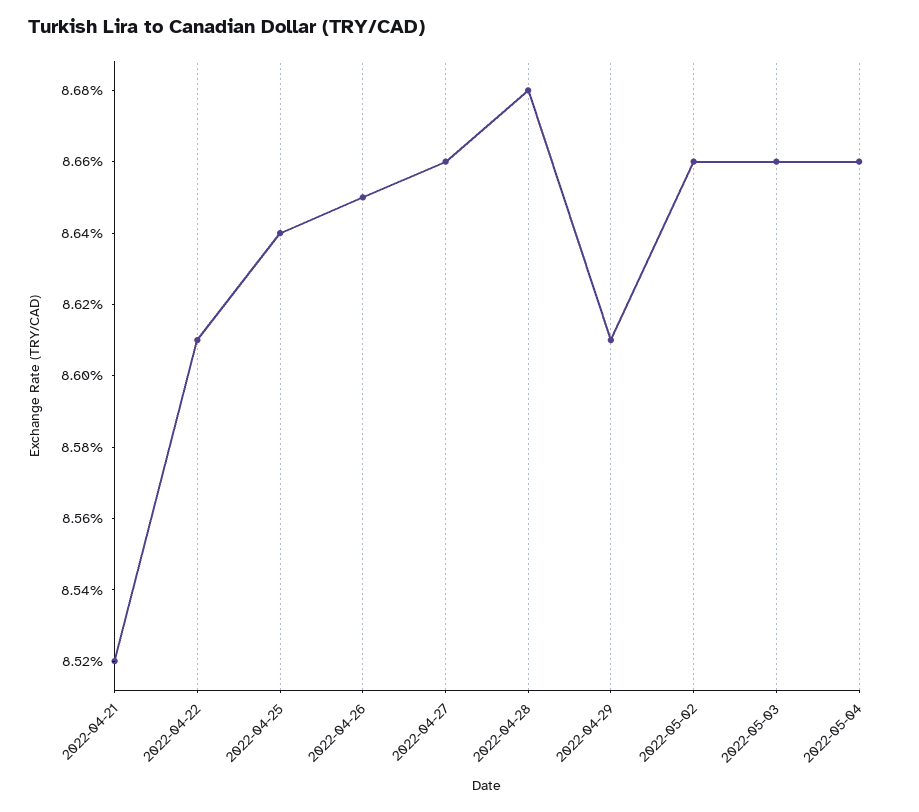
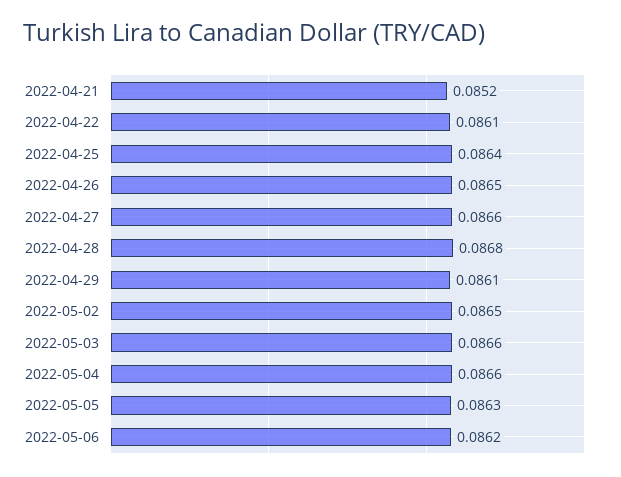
2022-05-02: 0.0866 -> 0.0865
2022-05-05: none -> 0.0863
2022-05-06: none -> 0.0862

